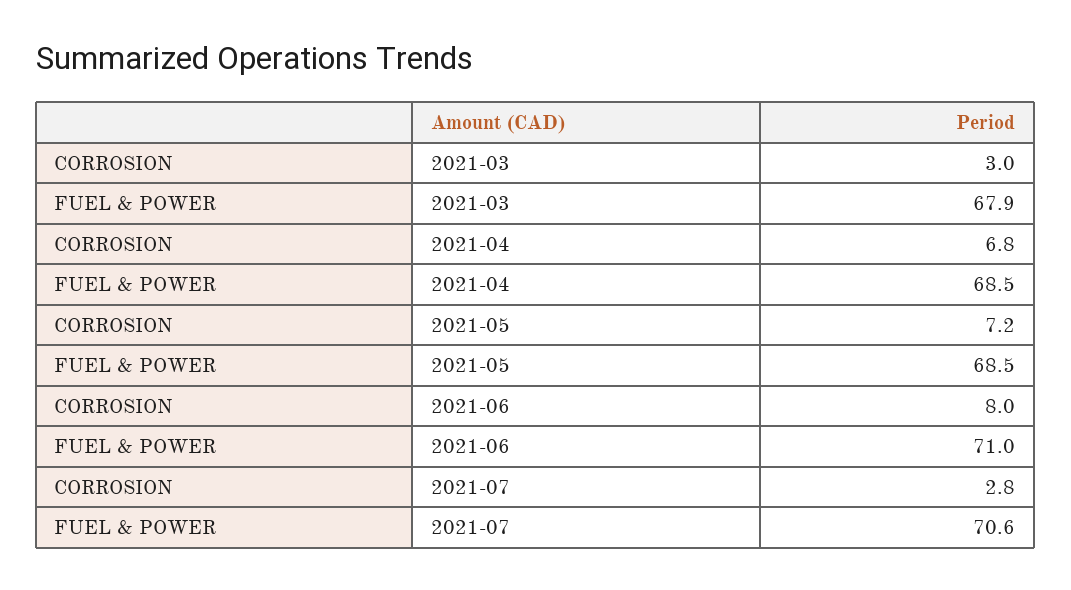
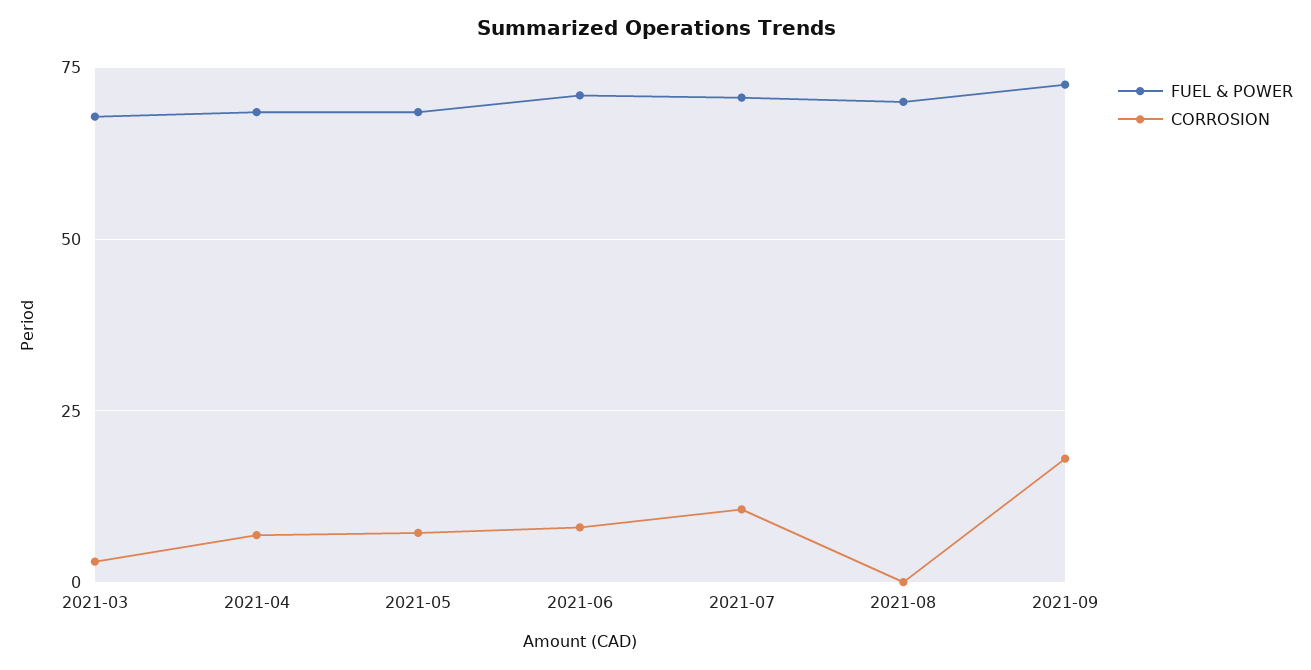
CORROSION, 2021-07: 2.8 -> 10
FUEL & POWER, 2021-08: none -> 70
CORROSION, 2021-08: none -> 0
FUEL & POWER, 2021-09: none -> 72.5
CORROSION, 2021-09: none -> 17.5

